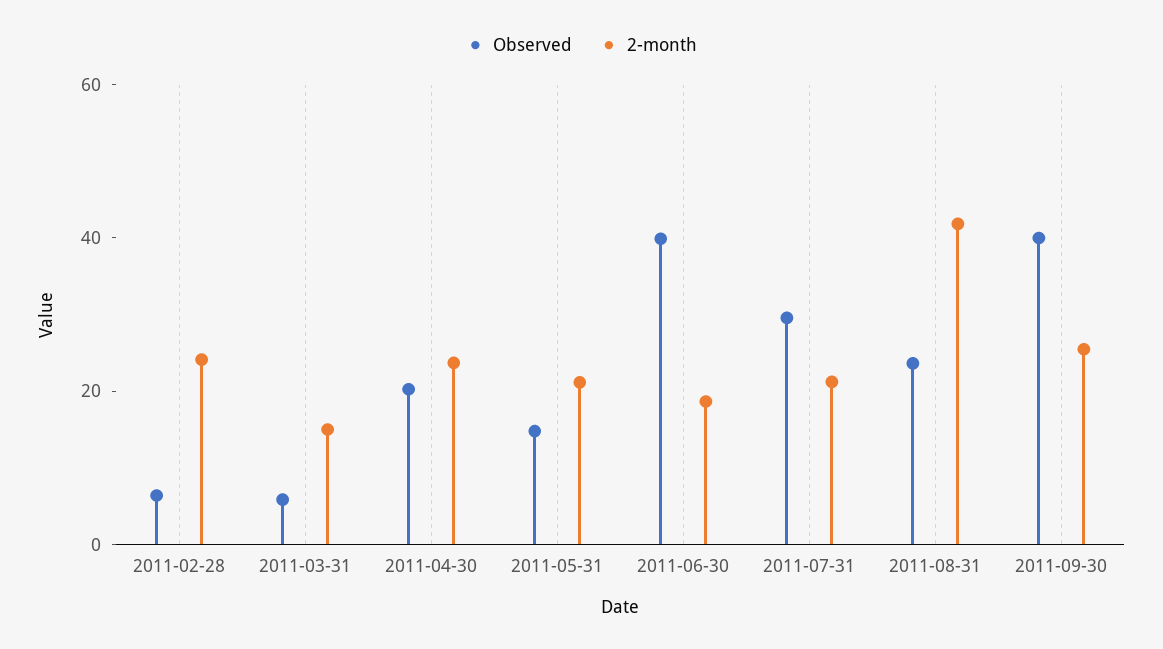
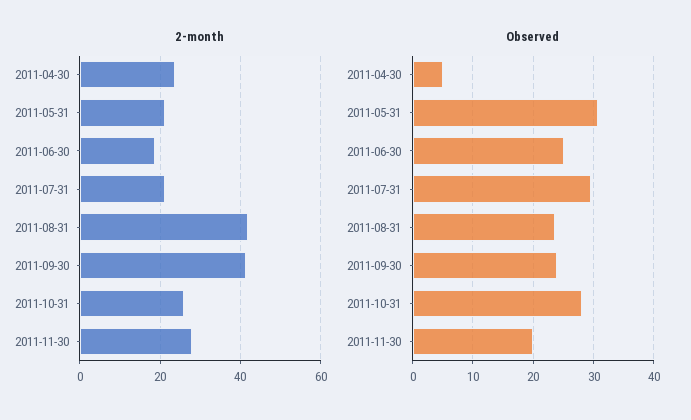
Observed, 2011-02-28: 5 -> none
2-month, 2011-02-28: 25 -> none
Observed, 2011-03-31: 5 -> none
2-month, 2011-03-31: 15 -> none
Observed, 2011-04-30: 20 -> 5
Observed, 2011-05-31: 15 -> 31
Observed, 2011-06-30: 40 -> 25
Observed, 2011-09-30: 40 -> 24
2-month, 2011-09-30: 25 -> 42
2-month, 2011-10-31: none -> 26
2-month, 2011-11-30: none -> 28
Observed, 2011-10-31: none -> 28
Observed, 2011-11-30: none -> 20

